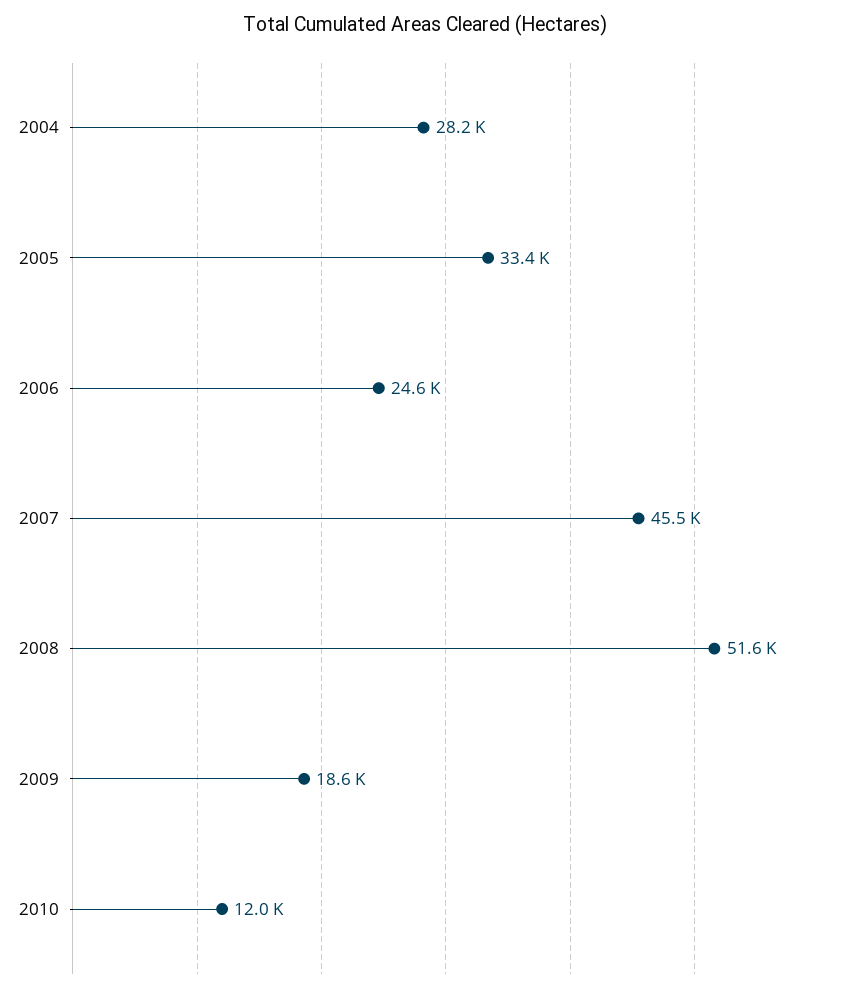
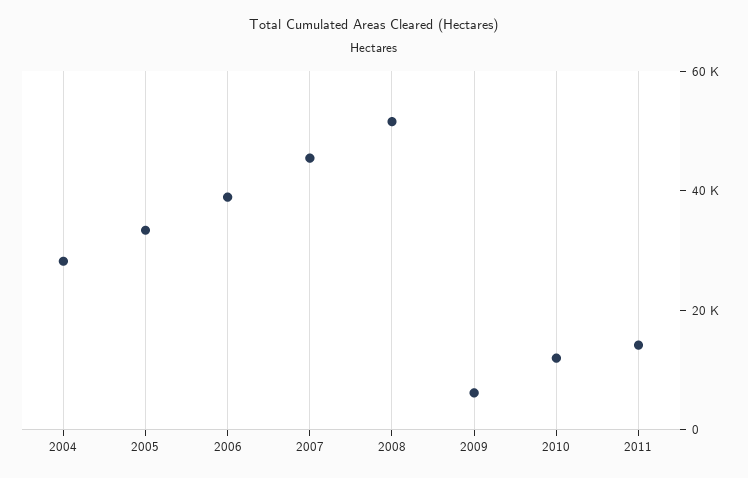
2006: 24600 -> 40000
2009: 18600 -> 5000
2011: none -> 15000

